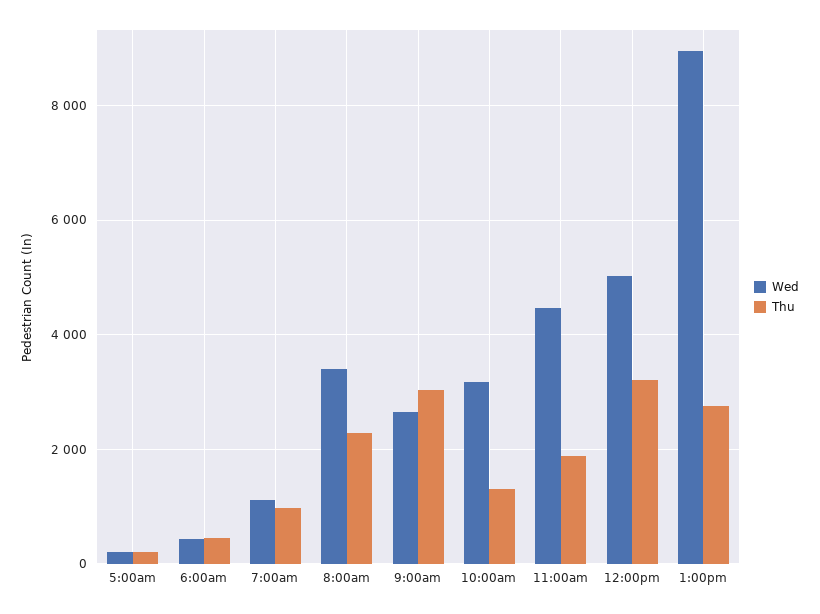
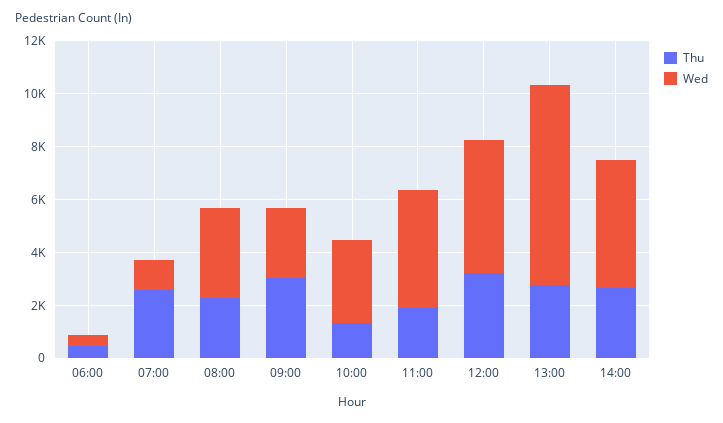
Wed, 5:00am: 200 -> none
Thu, 5:00am: 200 -> none
Thu, 7:00am: 1000 -> 2500
Wed, 1:00pm: 9000 -> 7500
Thu, 14:00: none -> 2500
Wed, 14:00: none -> 5000

